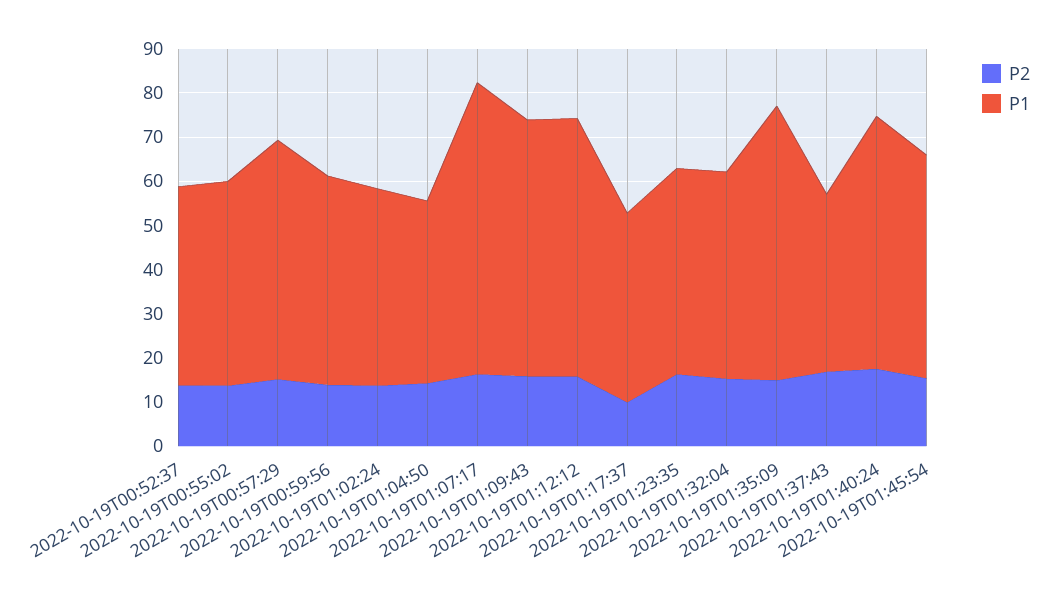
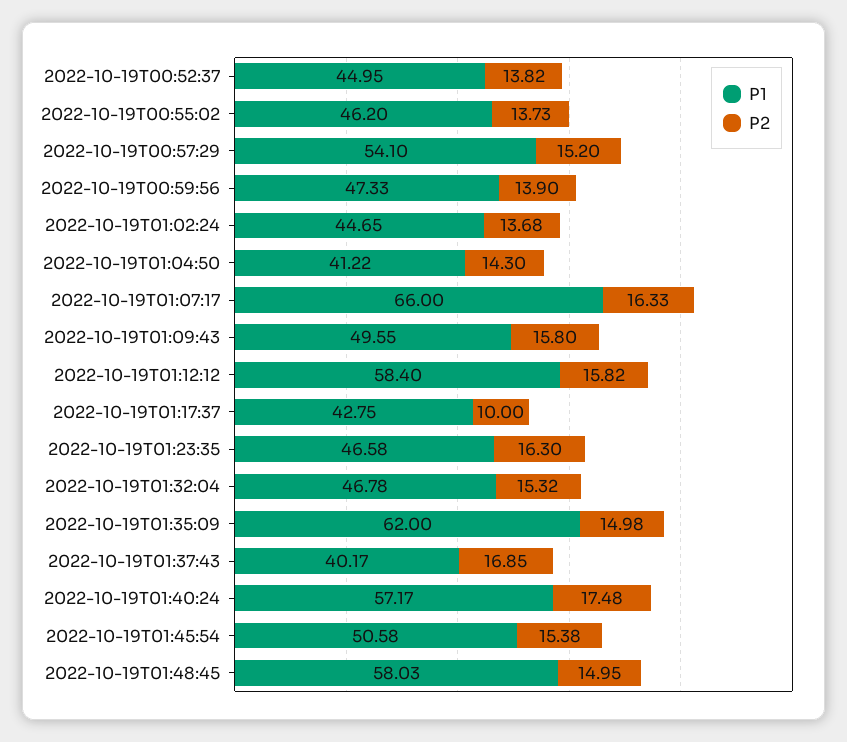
P1, 2022-10-19T01:09:43: 58 -> 49.55
P1, 2022-10-19T01:48:45: none -> 58.03
P2, 2022-10-19T01:48:45: none -> 14.95

